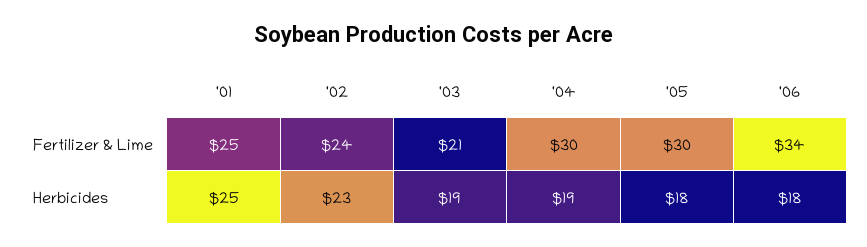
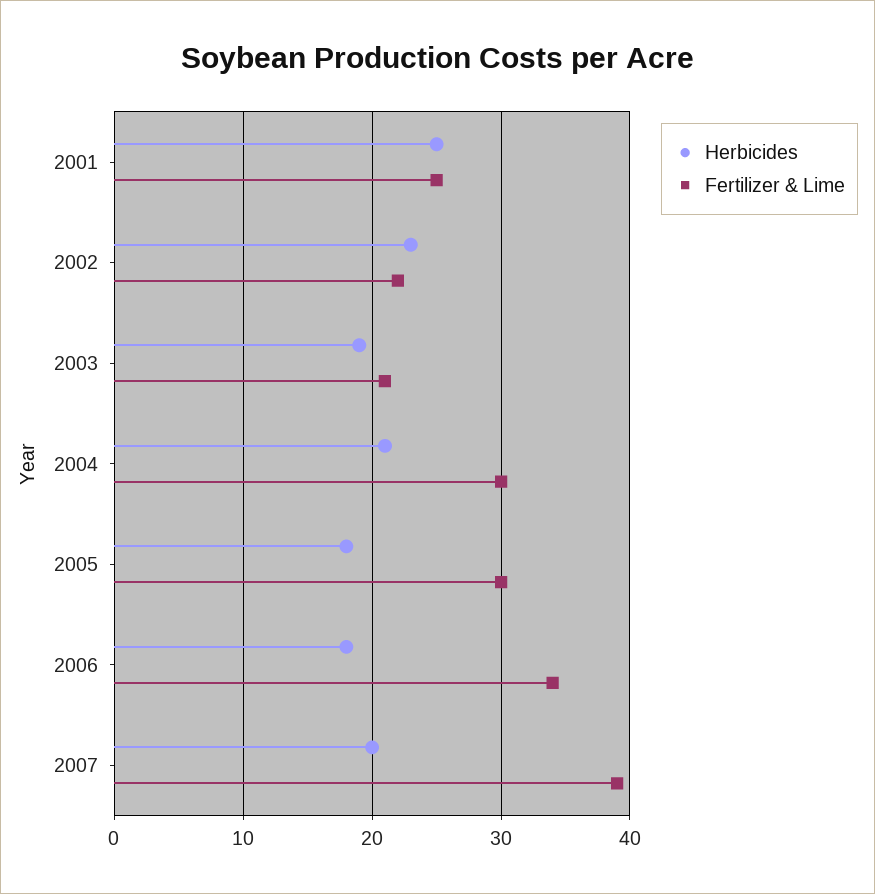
Fertilizer & Lime, '02: 24 -> 22
Herbicides, '04: 19 -> 21
Herbicides, 2007: none -> 20
Fertilizer & Lime, 2007: none -> 39

